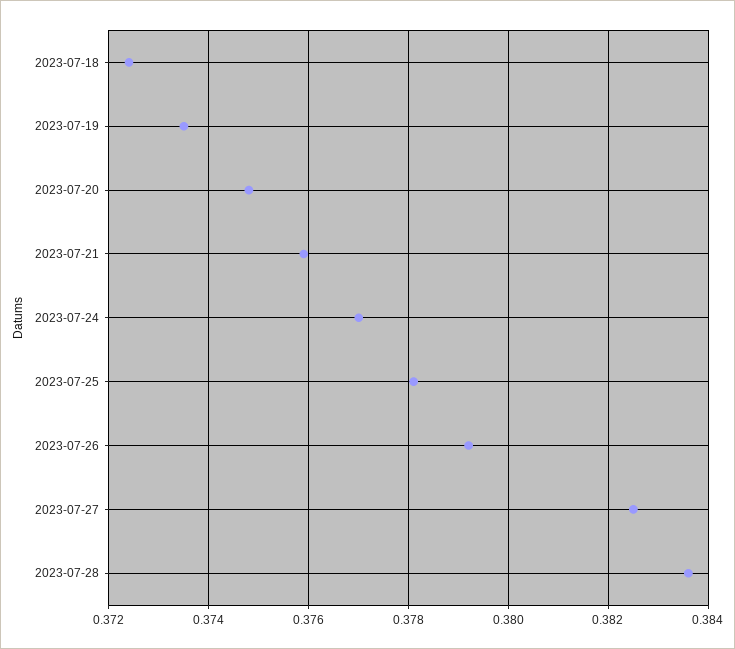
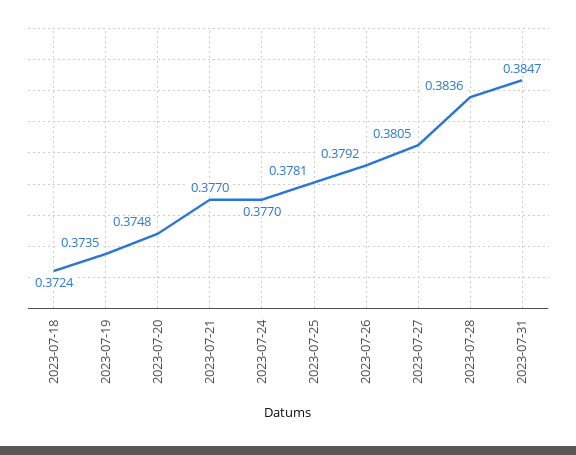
2023-07-21: 0.376 -> 0.377
2023-07-27: 0.3825 -> 0.3805
2023-07-31: none -> 0.3847

